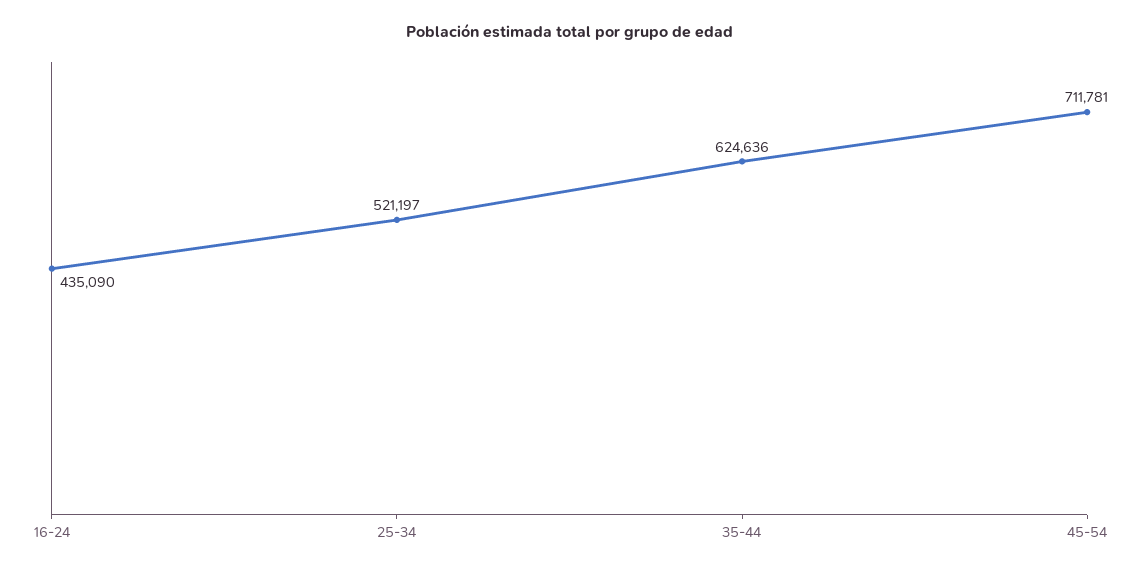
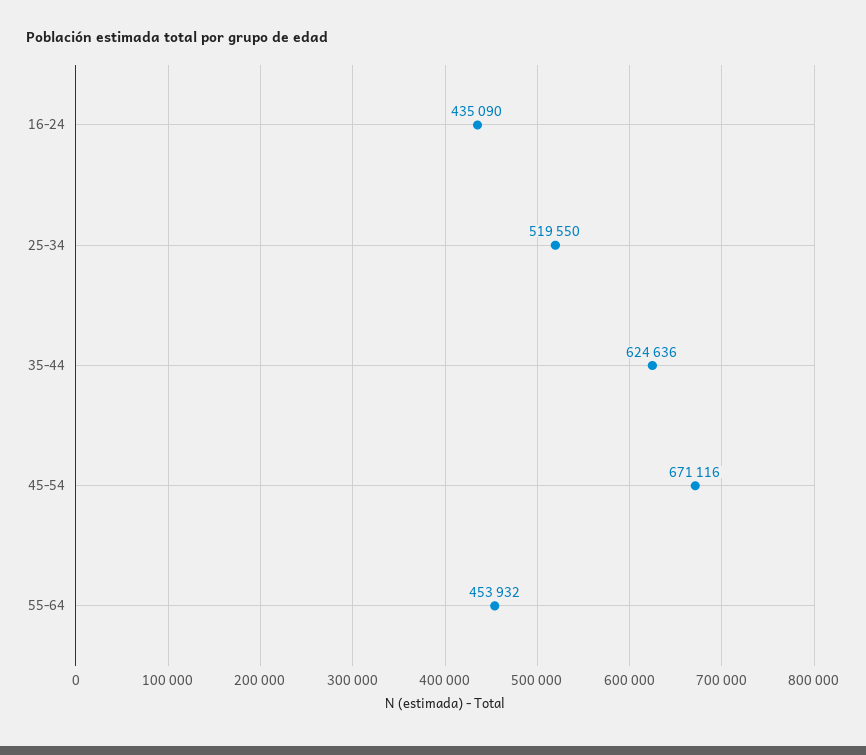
25-34: 521197 -> 519550
45-54: 711781 -> 671116
55-64: none -> 453932

